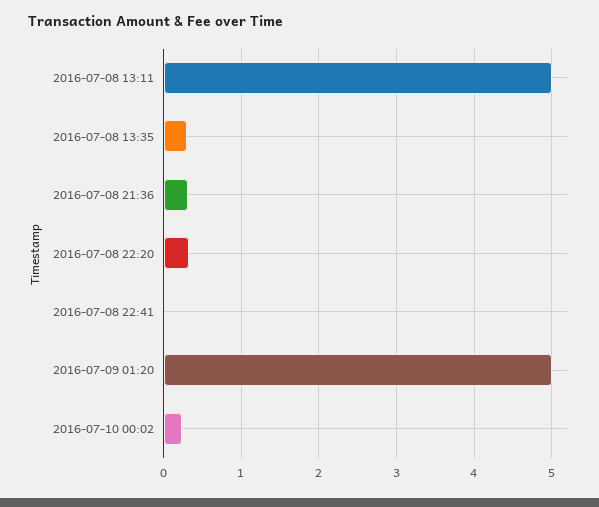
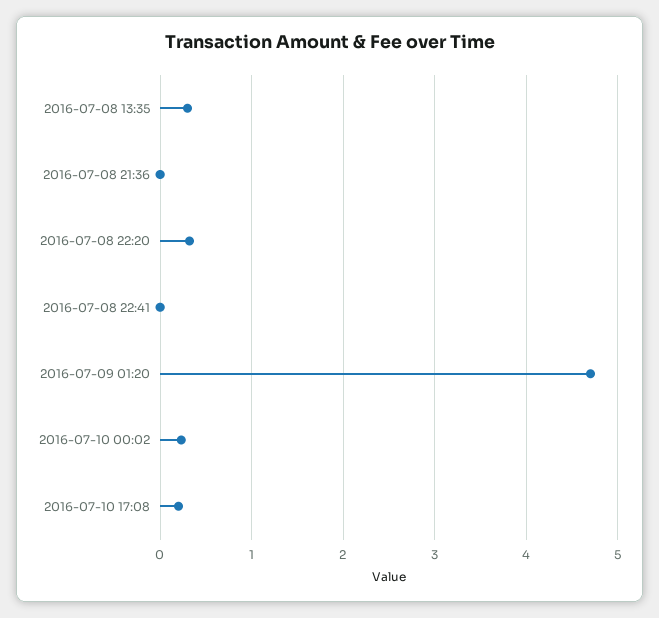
2016-07-08 13:11: 5 -> none
2016-07-08 21:36: 0.3 -> 0
2016-07-09 01:20: 5 -> 4.7
2016-07-10 17:08: none -> 0.2

